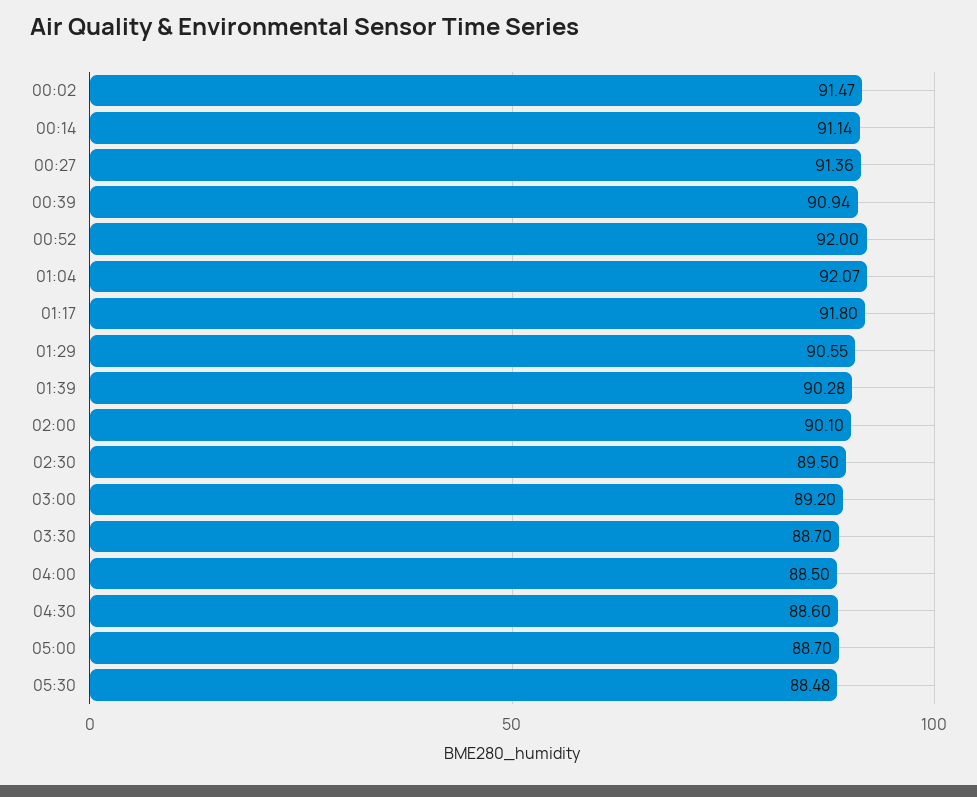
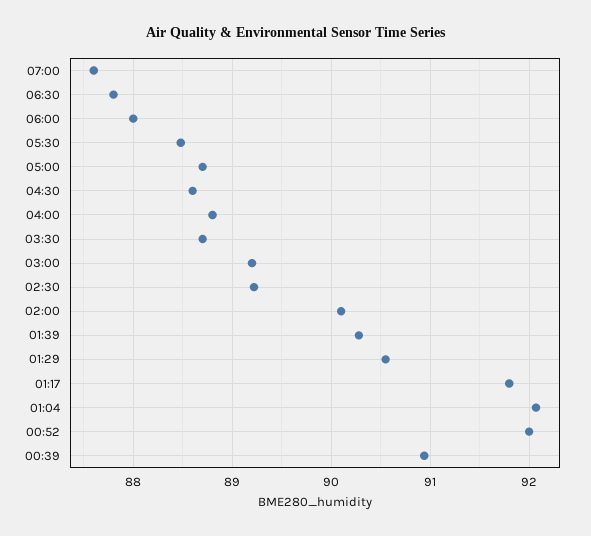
00:02: 91.47 -> none
00:14: 91.14 -> none
00:27: 91.36 -> none
02:30: 89.5 -> 89.2
04:00: 88.5 -> 88.8
07:00: none -> 87.6
06:30: none -> 87.8
06:00: none -> 88

